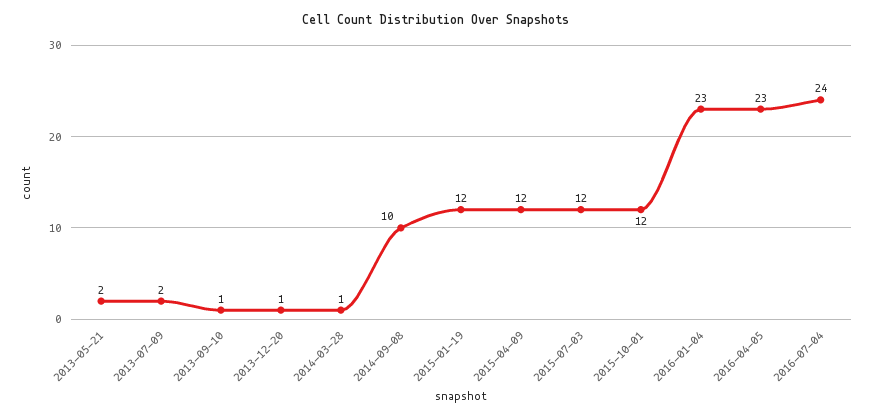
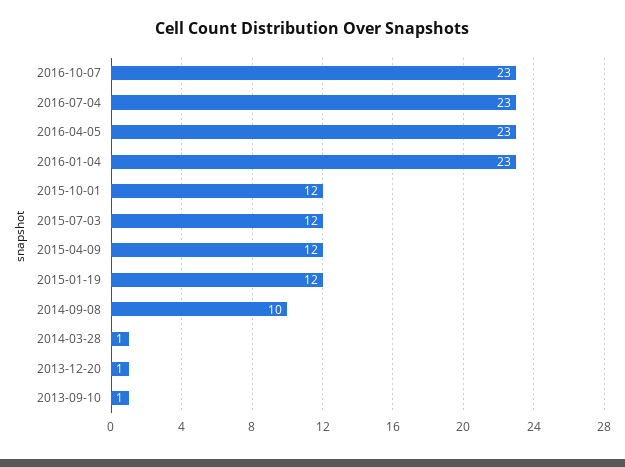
2013-05-21: 2 -> none
2013-07-09: 2 -> none
2016-07-04: 24 -> 23
2016-10-07: none -> 23

